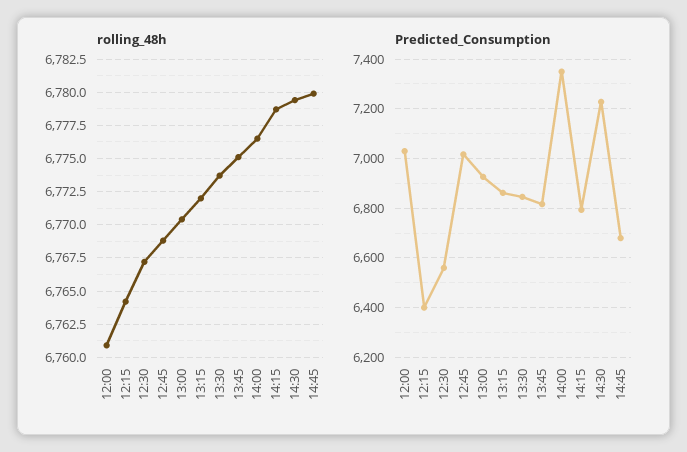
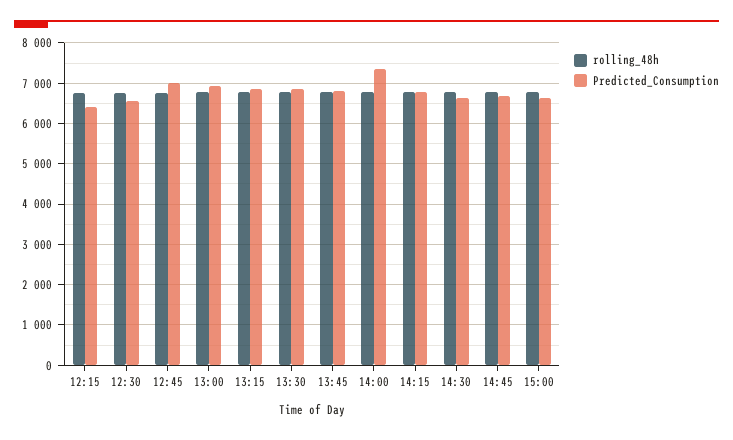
rolling_48h, 12:00: 6761 -> none
Predicted_Consumption, 12:00: 7025 -> none
Predicted_Consumption, 14:30: 7225 -> 6600
rolling_48h, 15:00: none -> 6800
Predicted_Consumption, 15:00: none -> 6600

